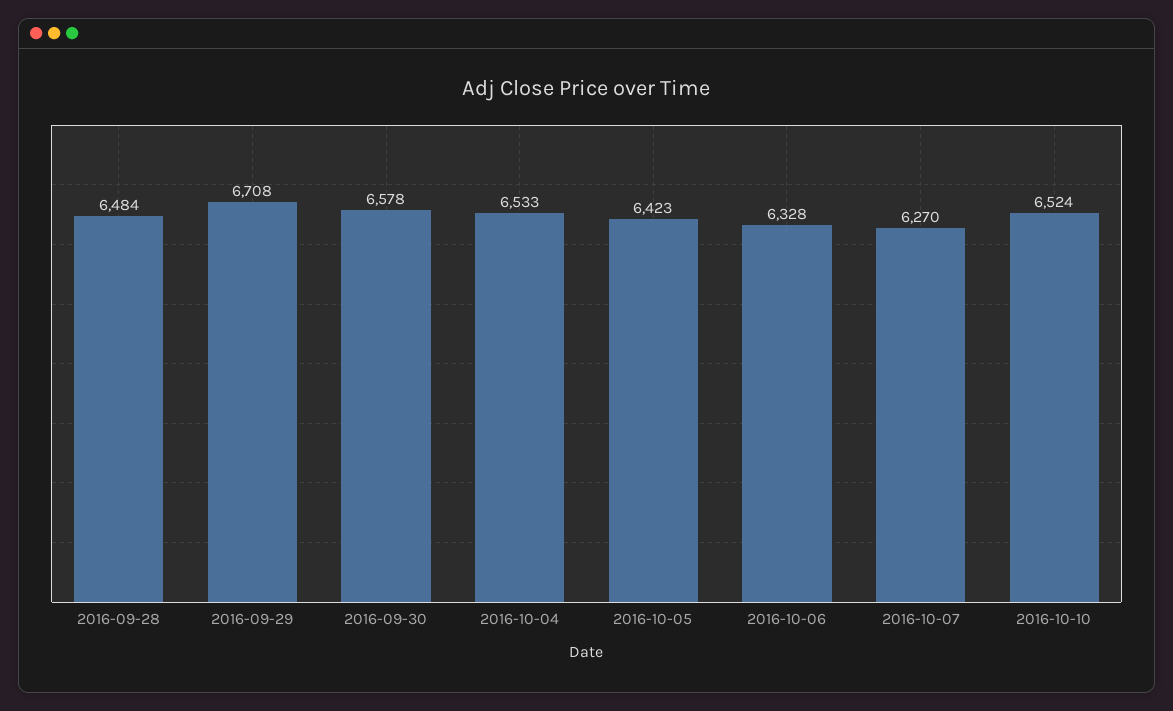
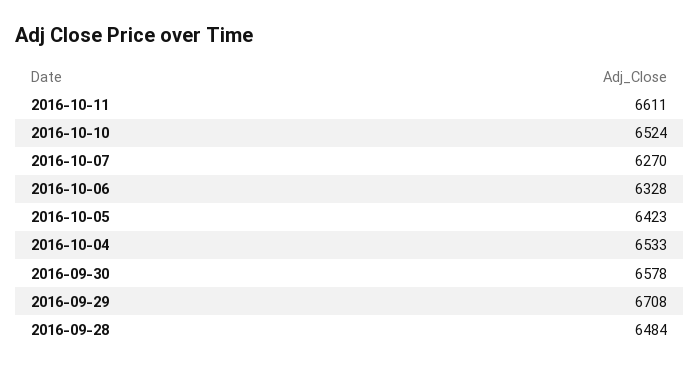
2016-10-11: none -> 6611

